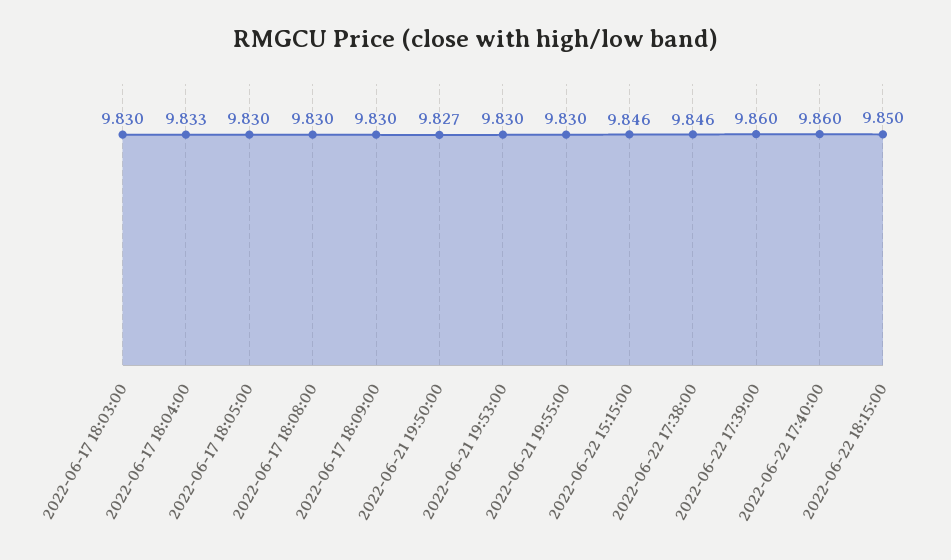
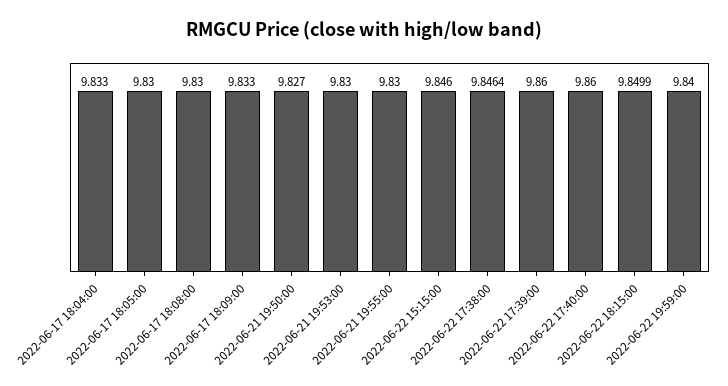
2022-06-17 18:03:00: 9.83 -> none
2022-06-17 18:09:00: 9.83 -> 9.833
2022-06-22 19:59:00: none -> 9.84

